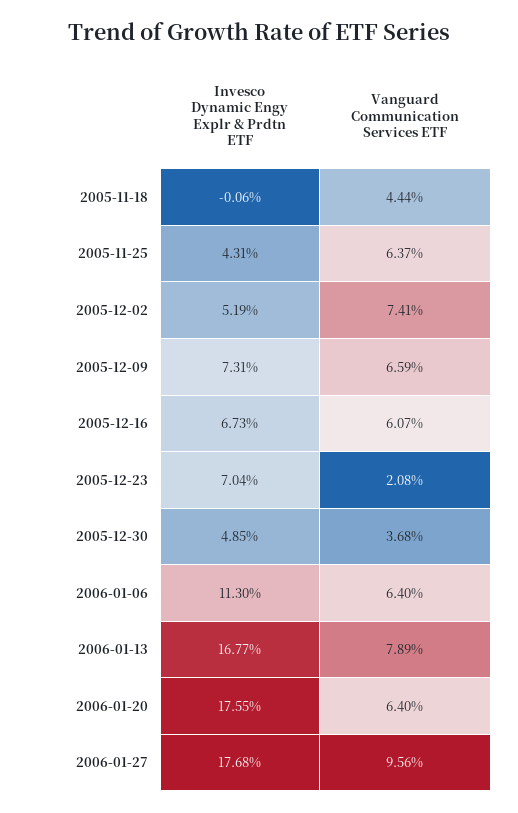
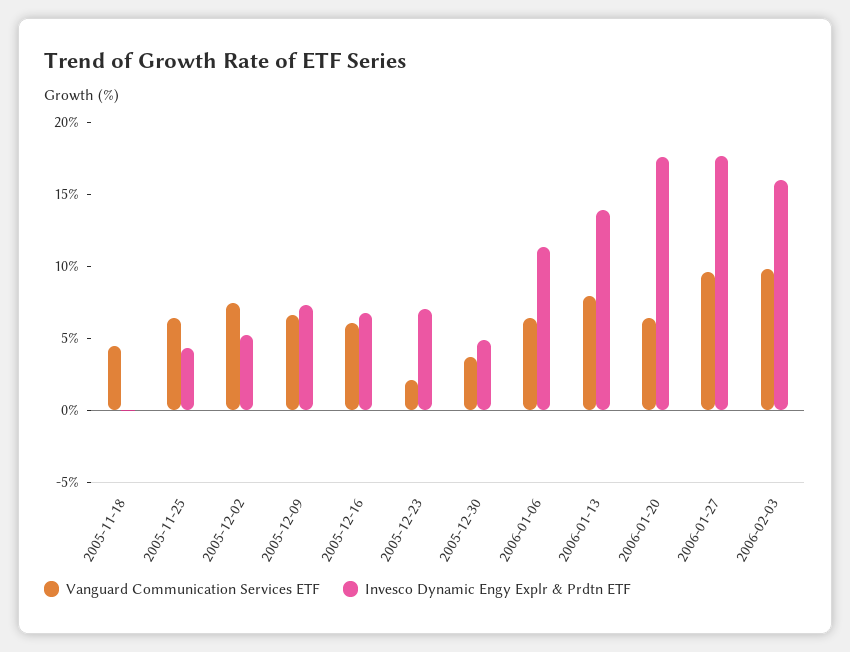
Invesco Dynamic Engy Explr & Prdtn ETF, 2006-01-13: 16.77 -> 14
Vanguard Communication Services ETF, 2006-02-03: none -> 10
Invesco Dynamic Engy Explr & Prdtn ETF, 2006-02-03: none -> 16

